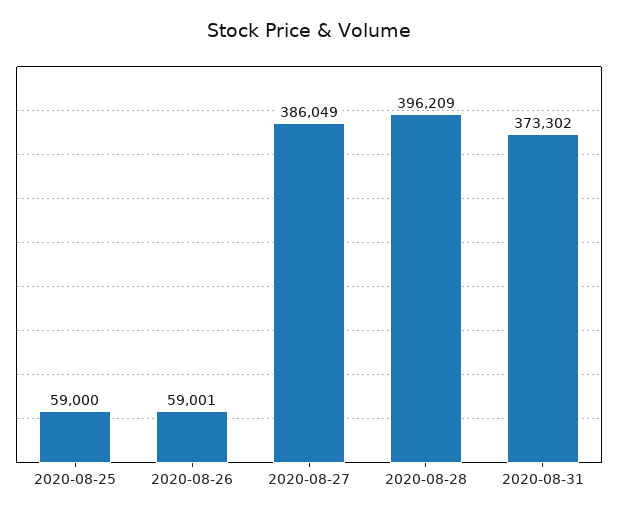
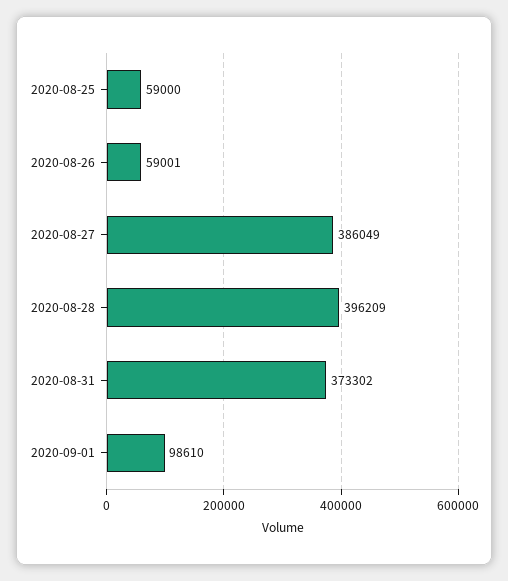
2020-09-01: none -> 98610

